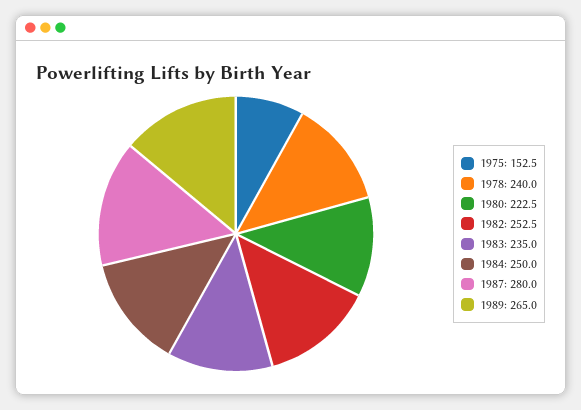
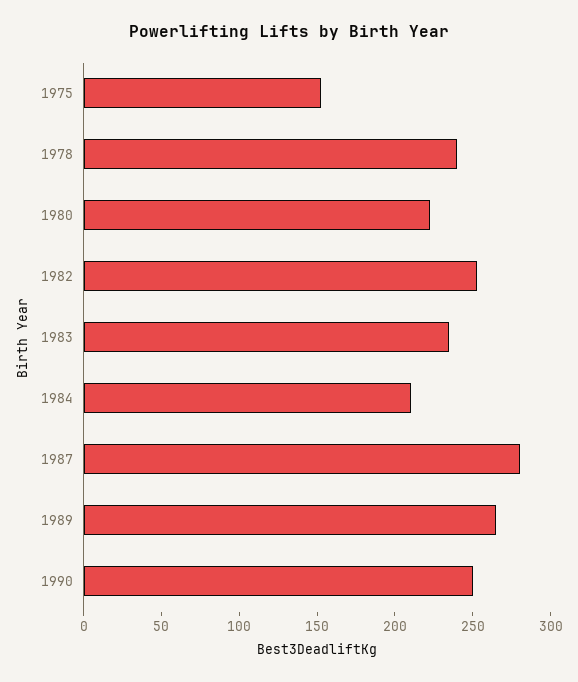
1984: 250 -> 210
1990: none -> 250

